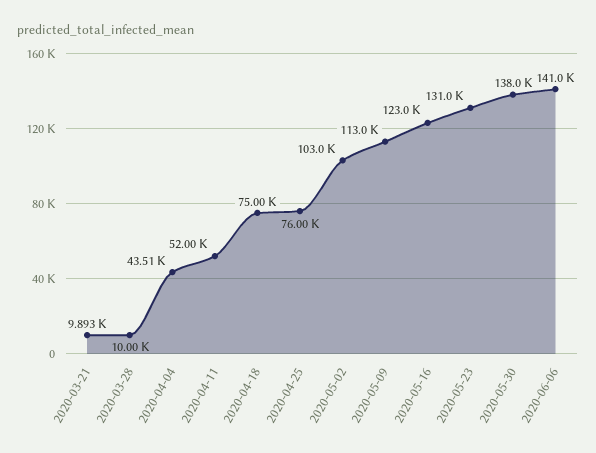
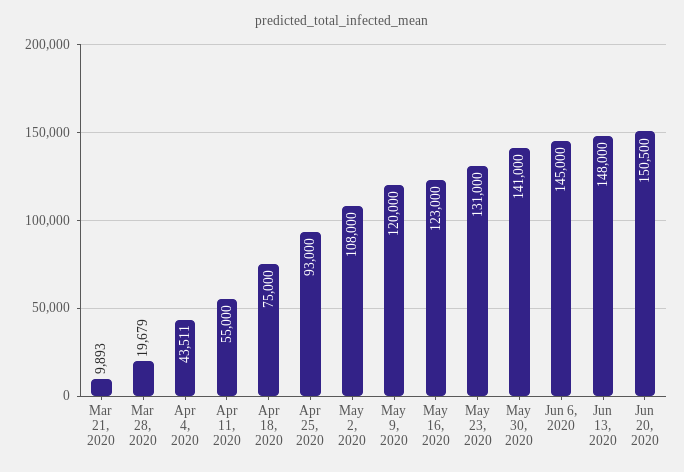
2020-03-28: 10000 -> 19679
2020-04-11: 52000 -> 55000
2020-04-25: 76000 -> 93000
2020-05-02: 103000 -> 108000
2020-05-09: 113000 -> 120000
2020-05-30: 138000 -> 141000
2020-06-06: 141000 -> 145000
Jun 13, 2020: none -> 148000
Jun 20, 2020: none -> 150500

